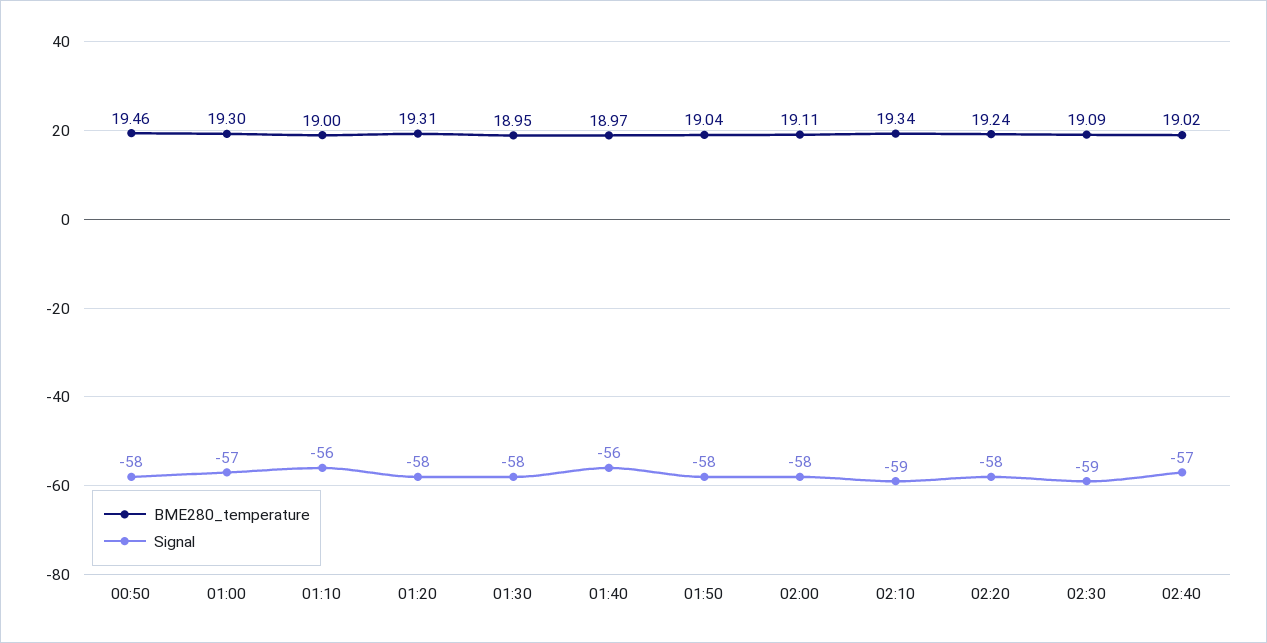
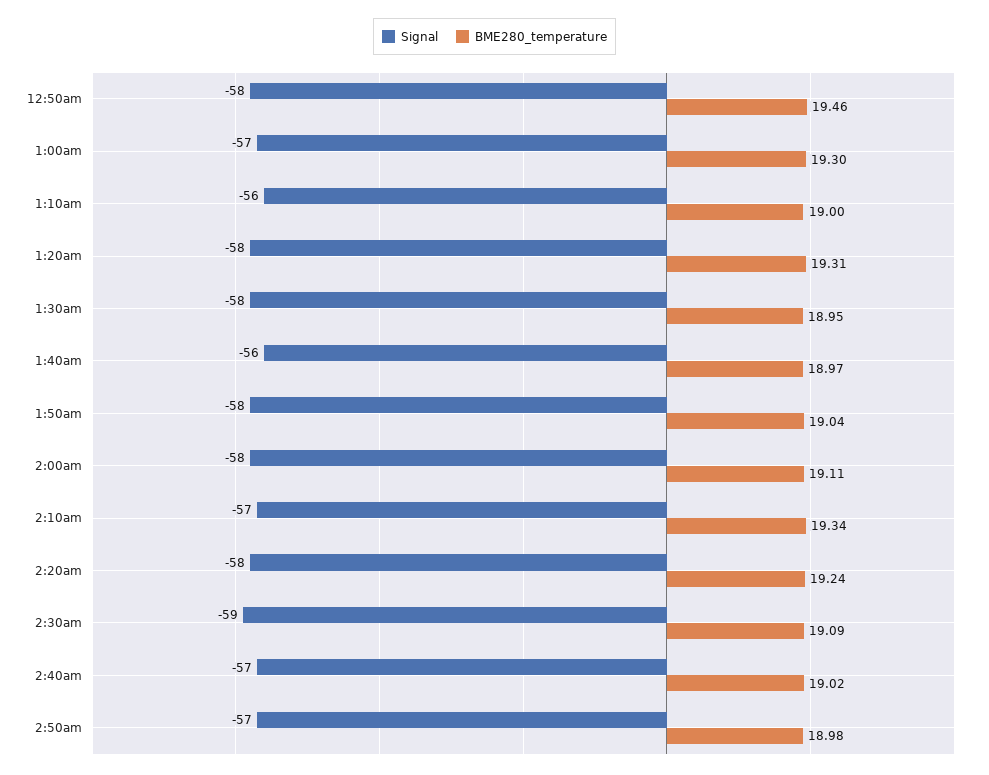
Signal, 02:10: -59 -> -57
Signal, 2:50am: none -> -57
BME280_temperature, 2:50am: none -> 18.98

